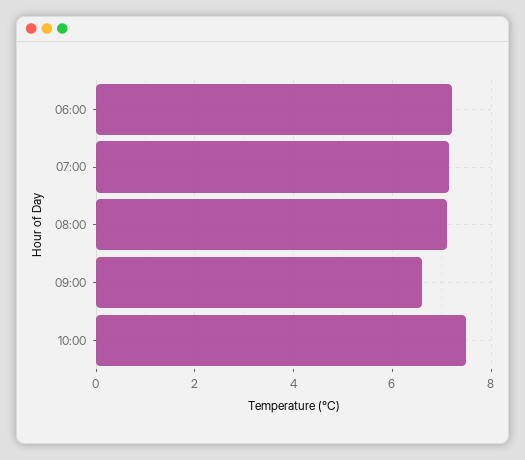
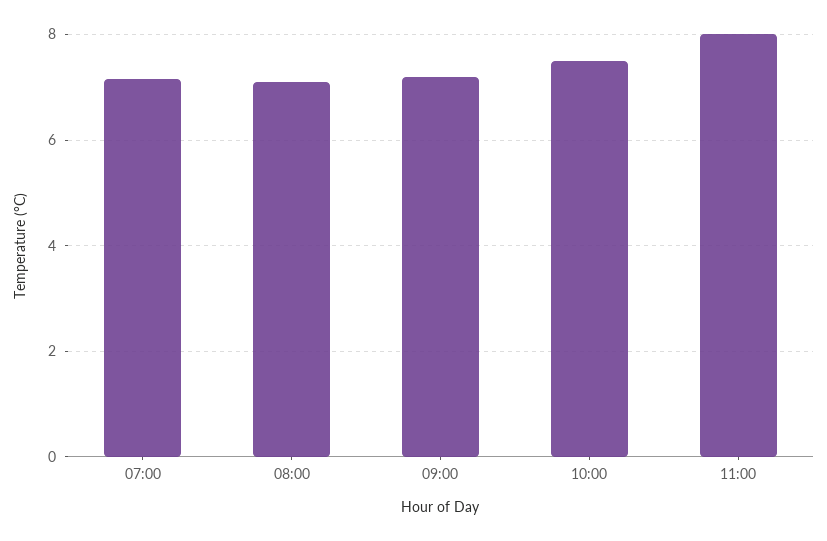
06:00: 7.2 -> none
09:00: 6.6 -> 7.2
11:00: none -> 8

